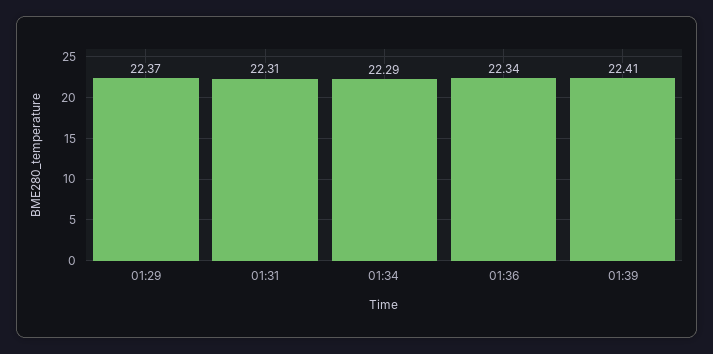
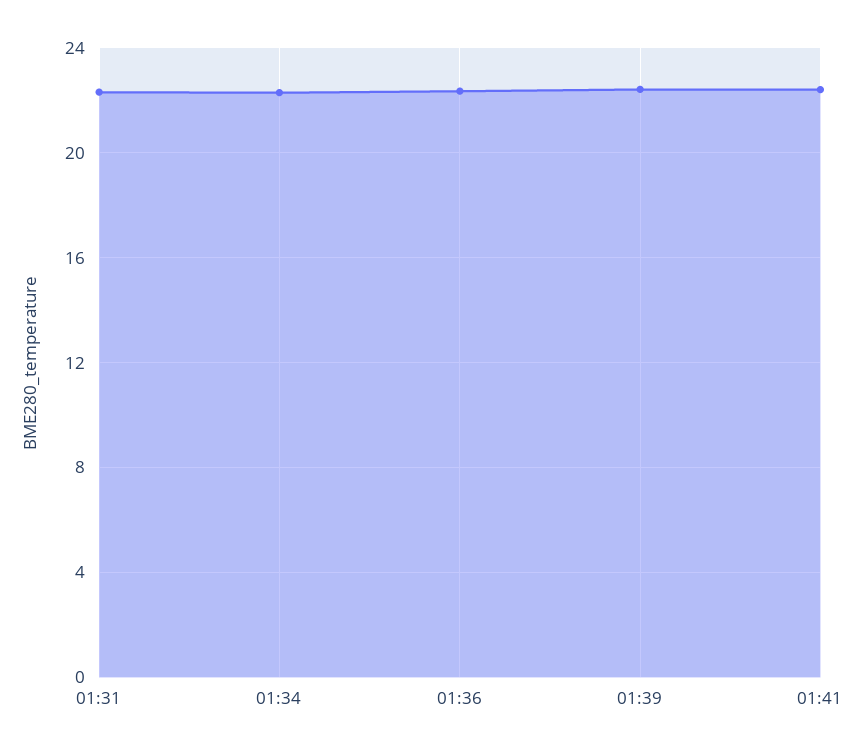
01:29: 22.37 -> none
01:41: none -> 22.5

